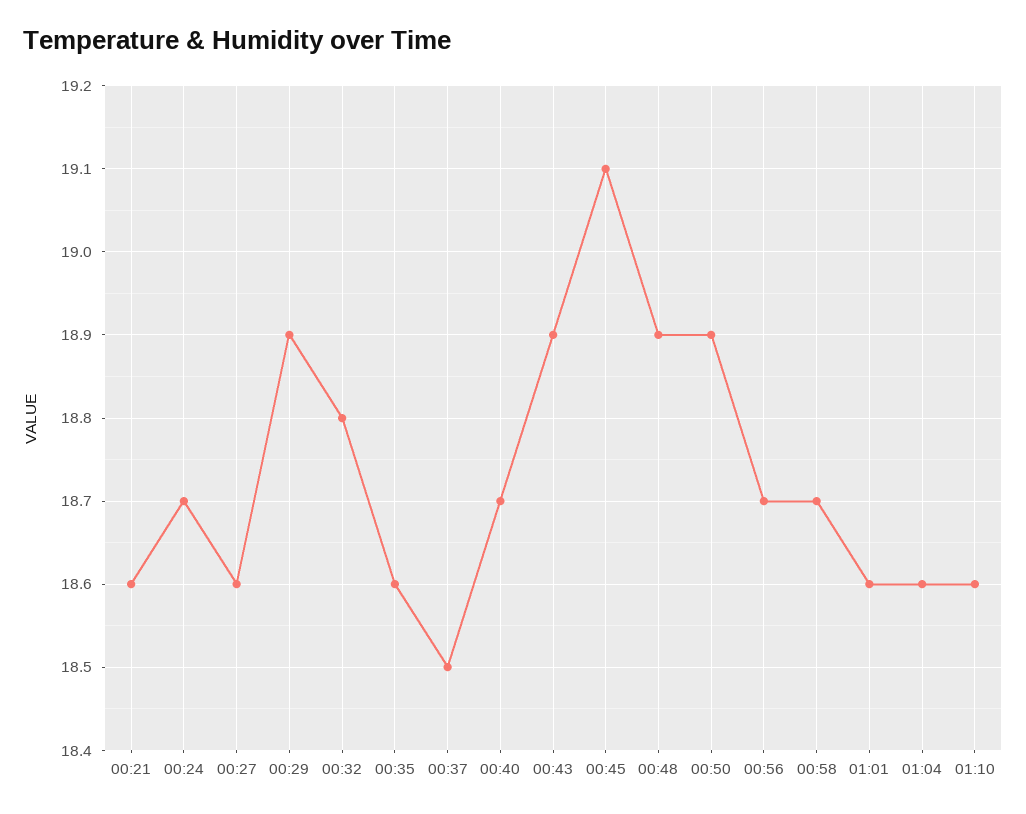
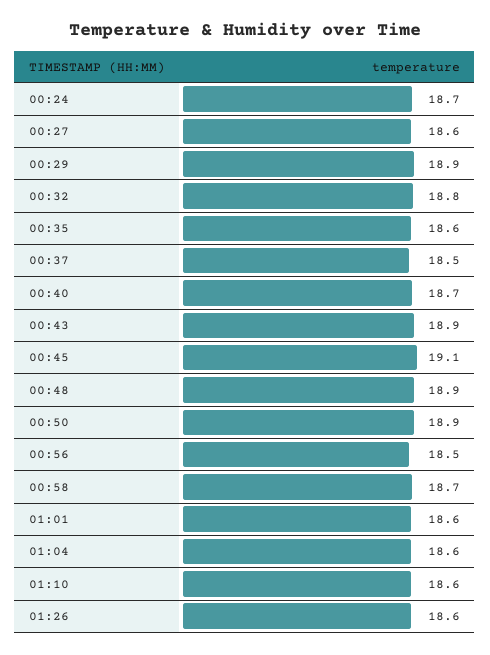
00:21: 18.6 -> none
00:56: 18.7 -> 18.5
01:26: none -> 18.6

